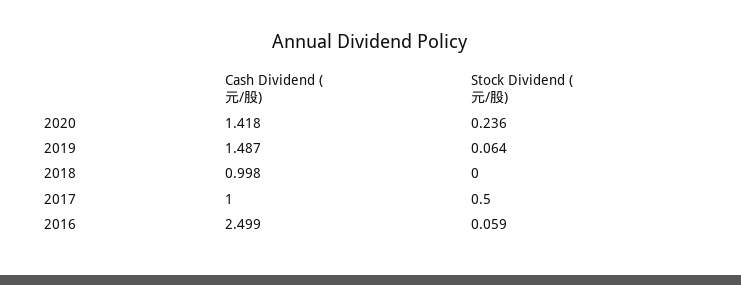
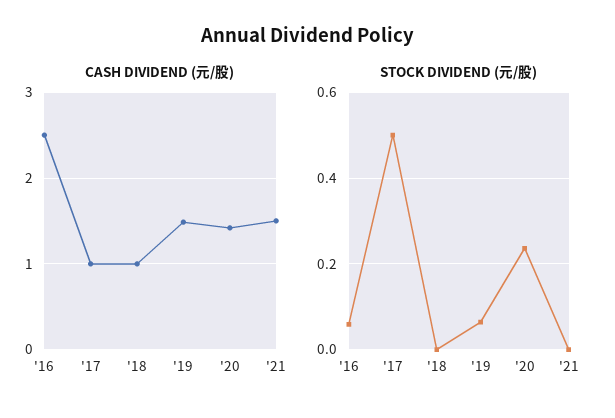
Cash Dividend (元/股), '21: none -> 1.5
Stock Dividend (元/股), '21: none -> 0

